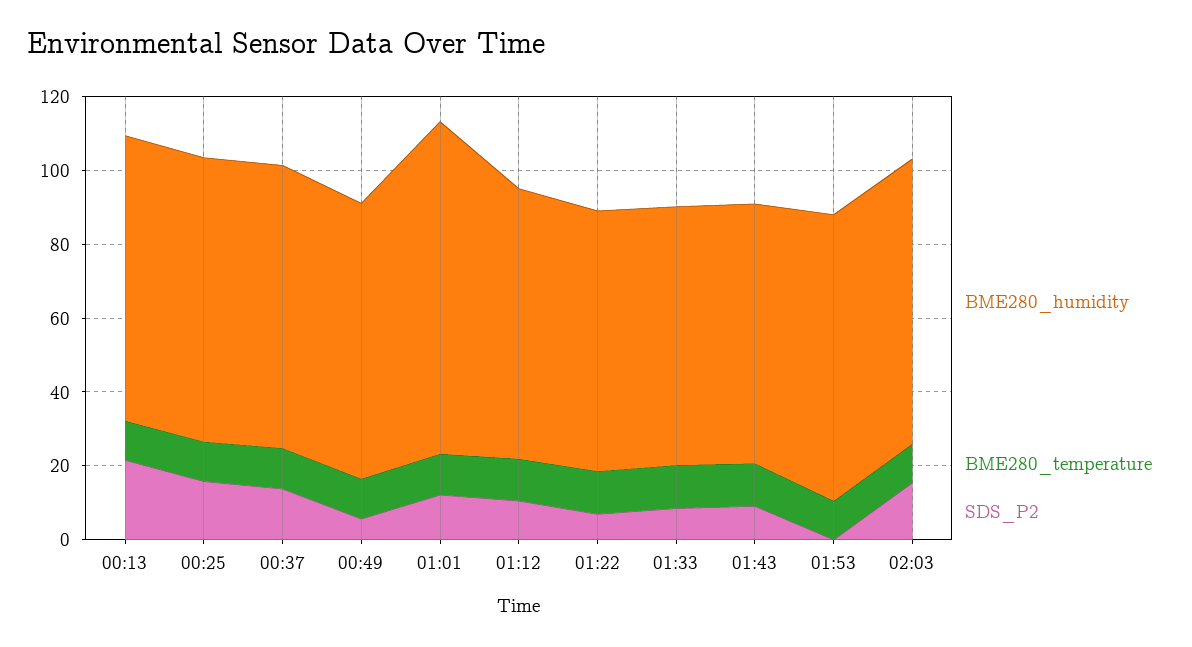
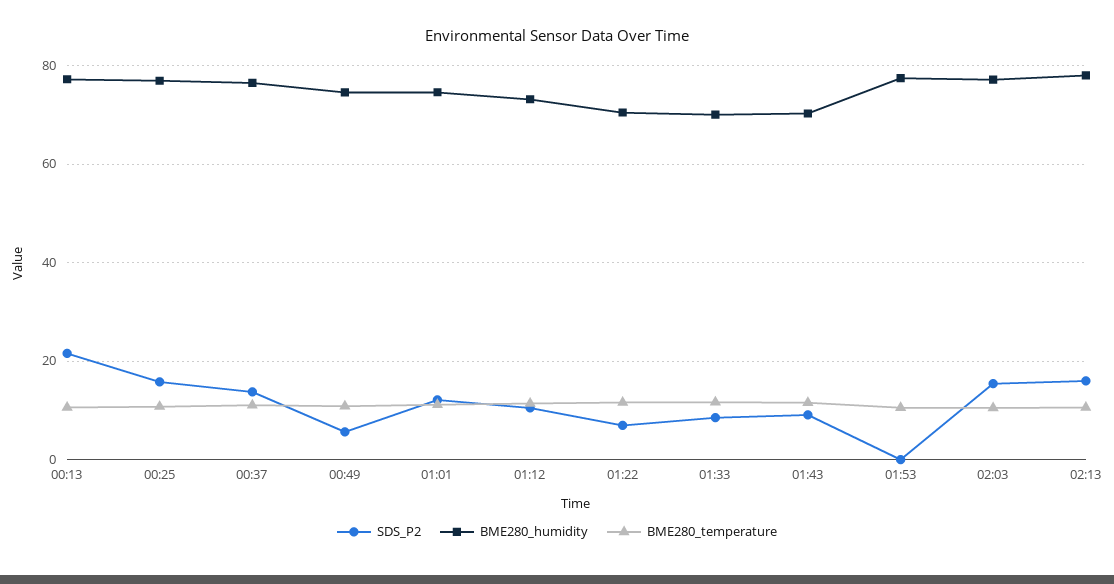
BME280_humidity, 01:01: 90 -> 74
SDS_P2, 02:13: none -> 16
BME280_humidity, 02:13: none -> 78
BME280_temperature, 02:13: none -> 10

